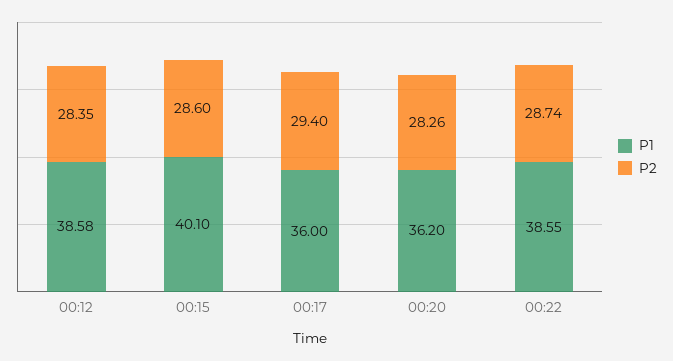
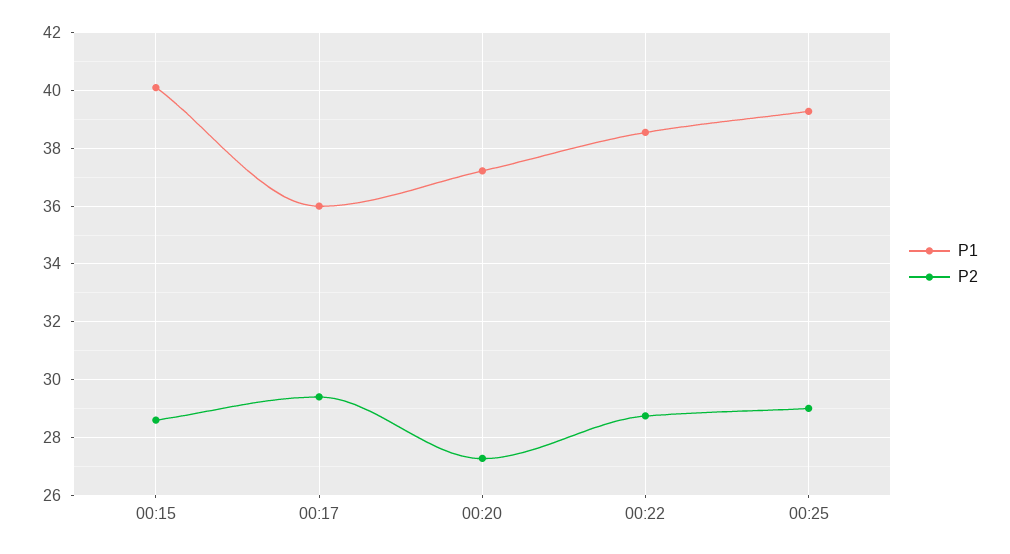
P1, 00:12: 38.58 -> none
P2, 00:12: 28.35 -> none
P1, 00:20: 36.2 -> 37.25
P2, 00:20: 28.26 -> 27.25
P1, 00:25: none -> 39.25
P2, 00:25: none -> 29

